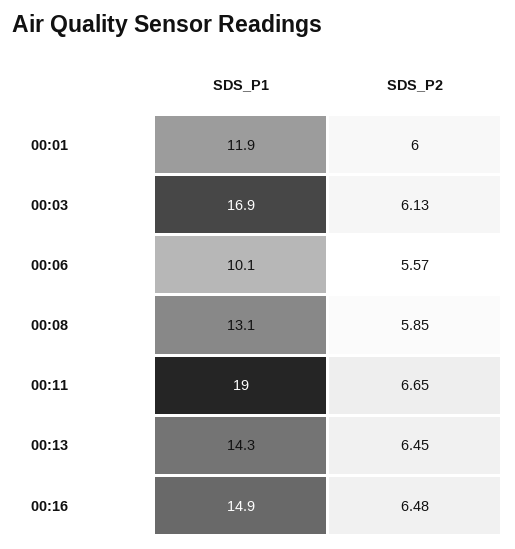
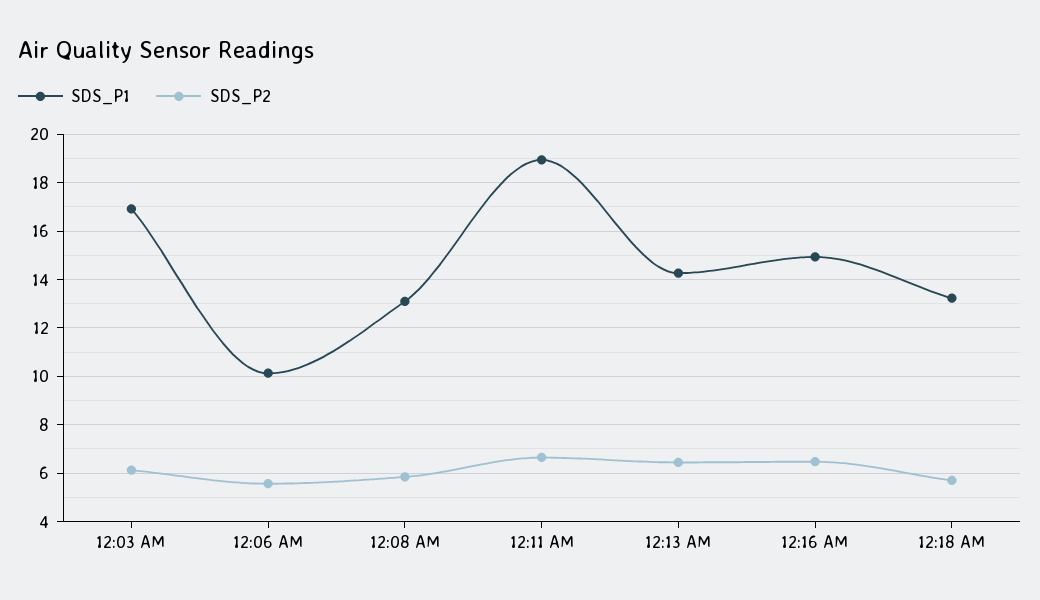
SDS_P1, 00:01: 11.9 -> none
SDS_P2, 00:01: 6 -> none
SDS_P1, 12:18 AM: none -> 13.25
SDS_P2, 12:18 AM: none -> 5.75

